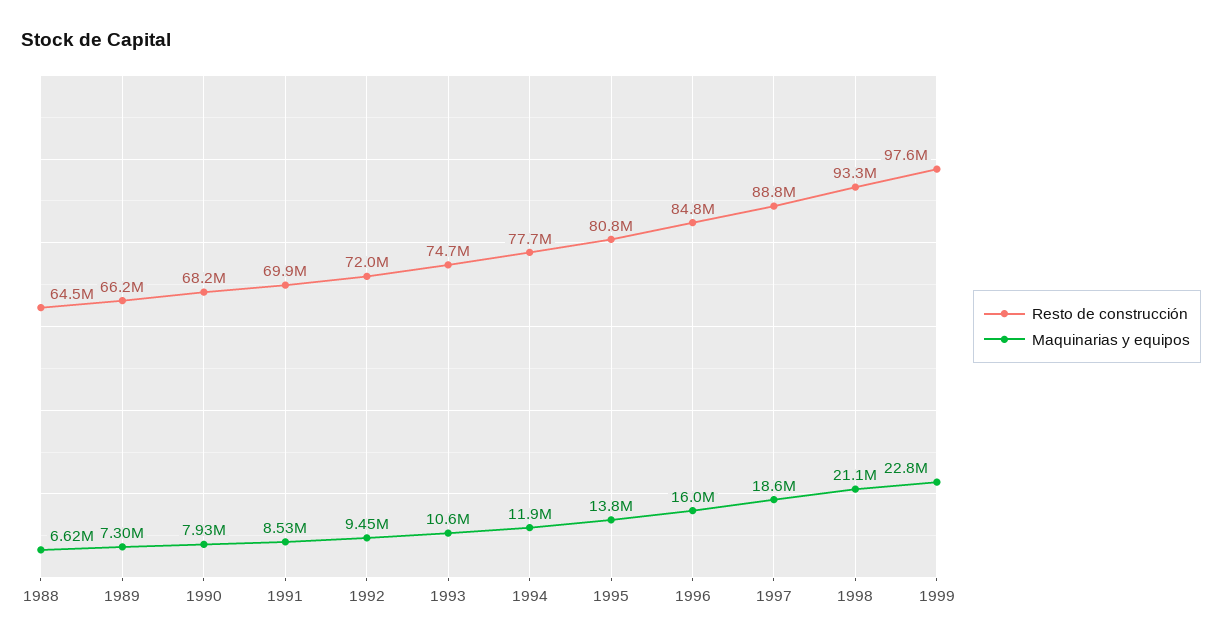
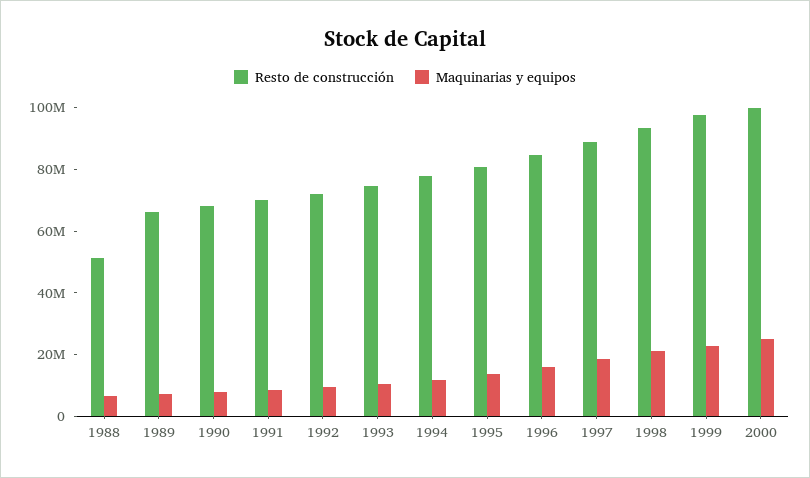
Resto de construcción, 1988: 64500000 -> 50000000
Resto de construcción, 2000: none -> 100000000
Maquinarias y equipos, 2000: none -> 25000000

